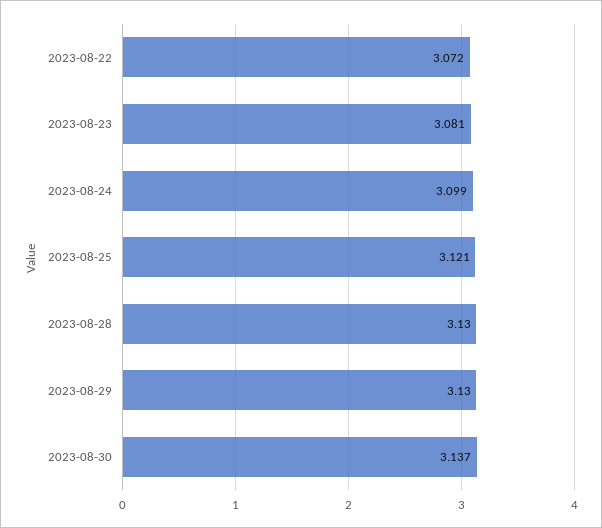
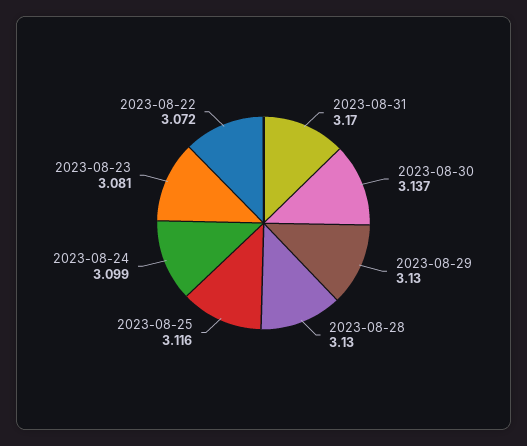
2023-08-25: 3.121 -> 3.116
2023-08-31: none -> 3.17

